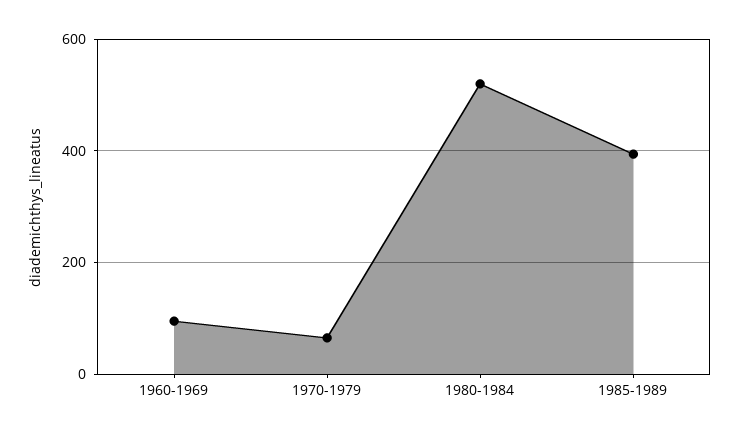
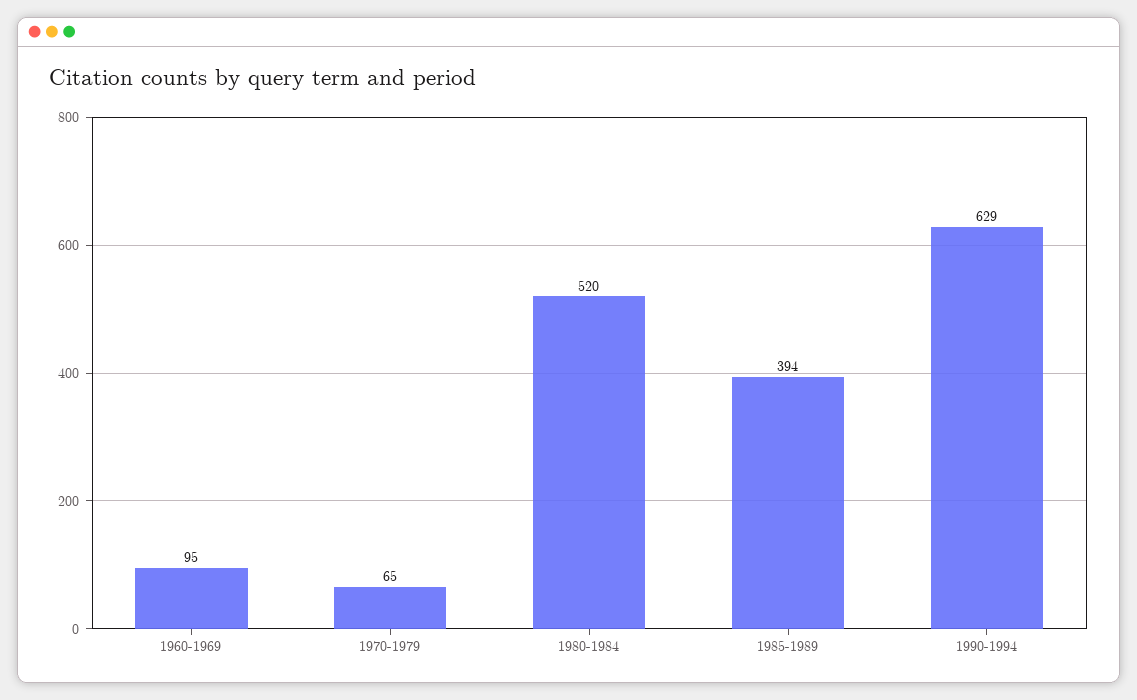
1990-1994: none -> 629

